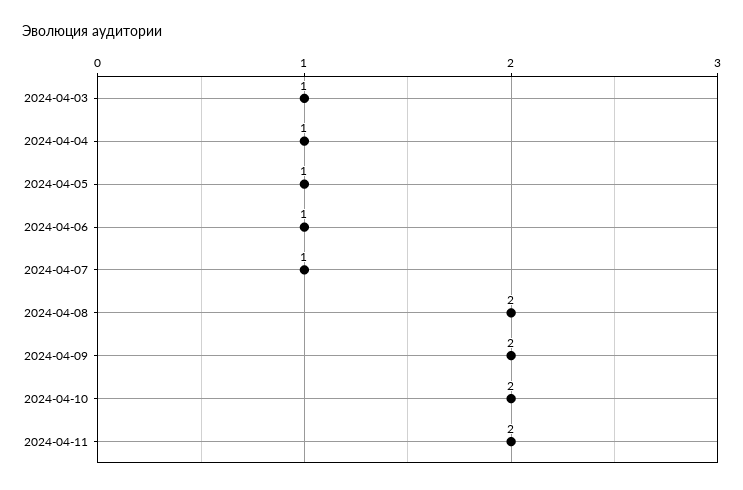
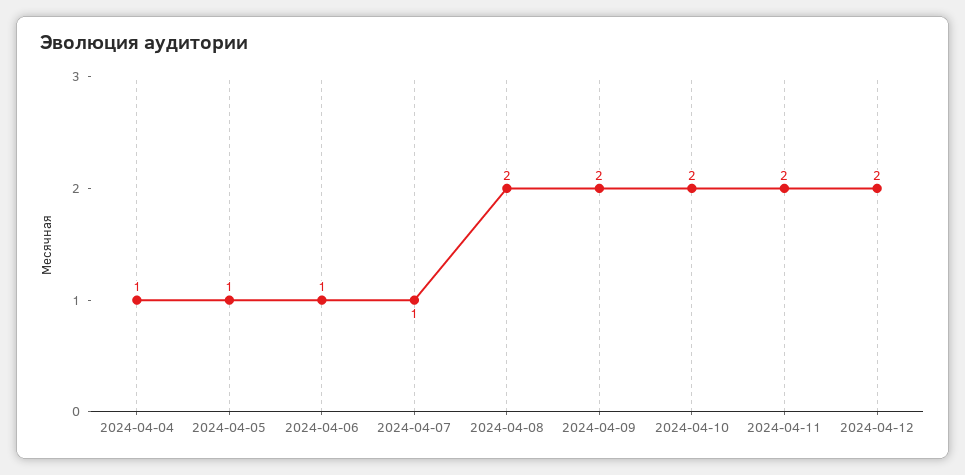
2024-04-03: 1 -> none
2024-04-12: none -> 2

